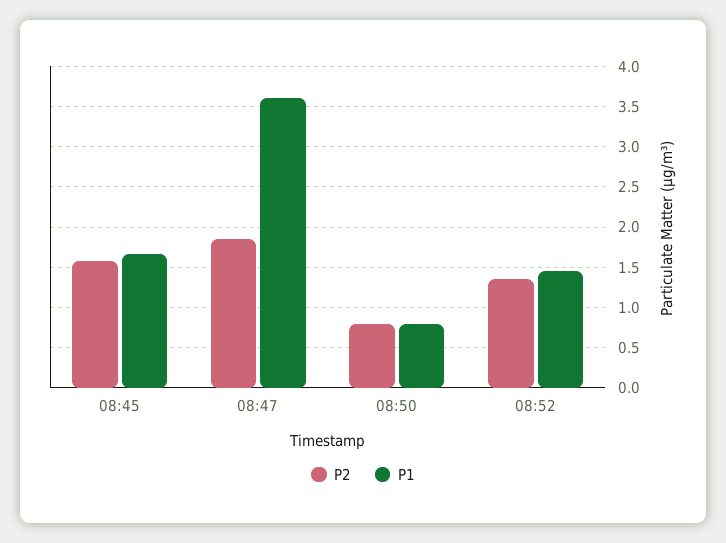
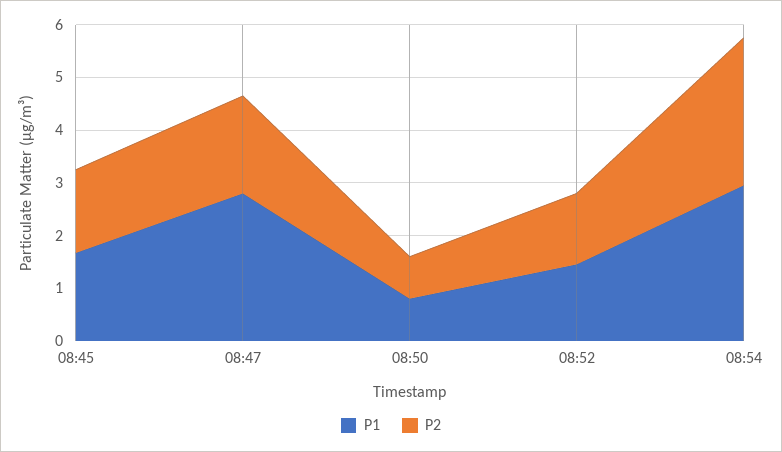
P1, 08:47: 3.6 -> 2.8
P1, 08:54: none -> 3
P2, 08:54: none -> 2.8

